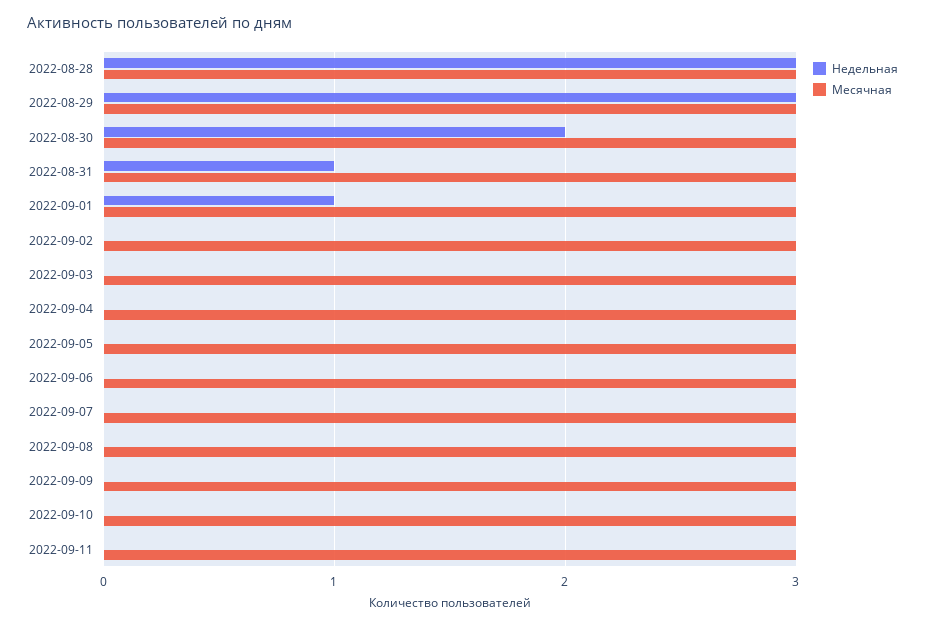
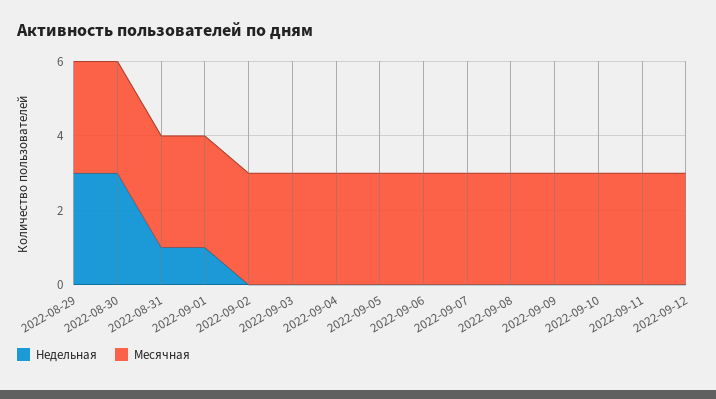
Недельная, 2022-08-28: 3 -> none
Месячная, 2022-08-28: 3 -> none
Недельная, 2022-08-30: 2 -> 3
Недельная, 2022-09-12: none -> 0
Месячная, 2022-09-12: none -> 3

